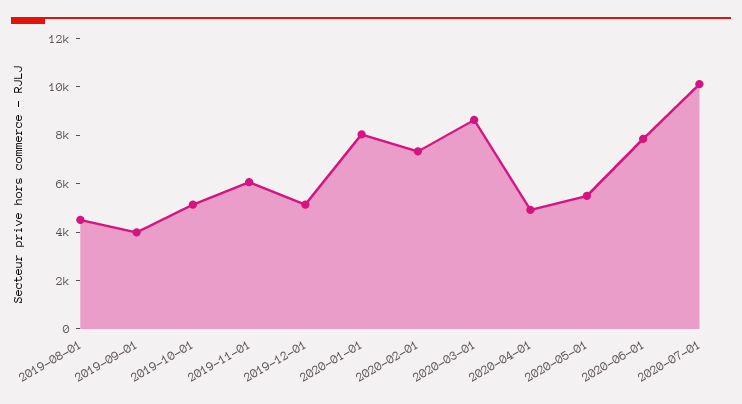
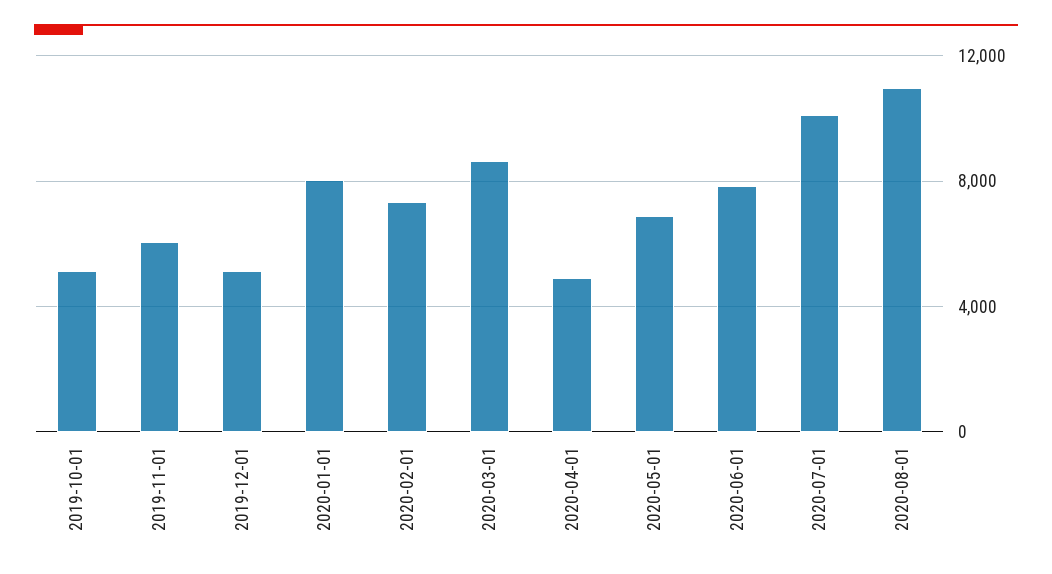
2019-08-01: 4500 -> none
2019-09-01: 4000 -> none
2020-05-01: 5500 -> 7000
2020-08-01: none -> 11000

